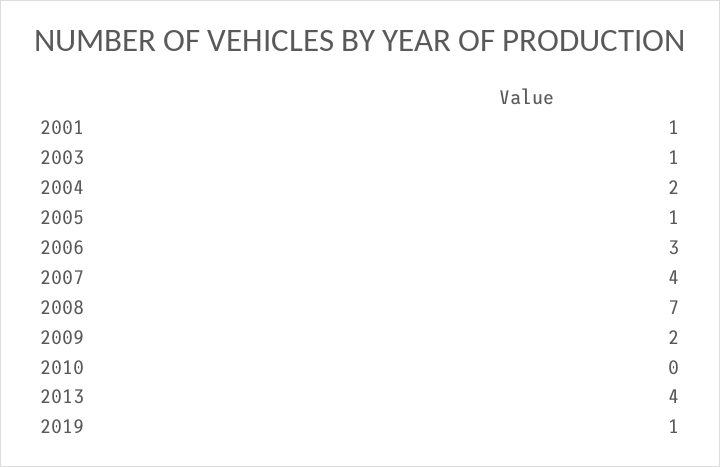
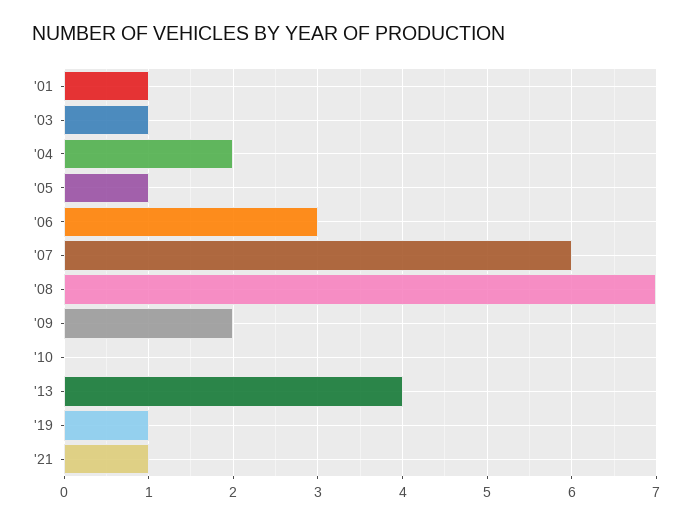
2007: 4 -> 6
'21: none -> 1

